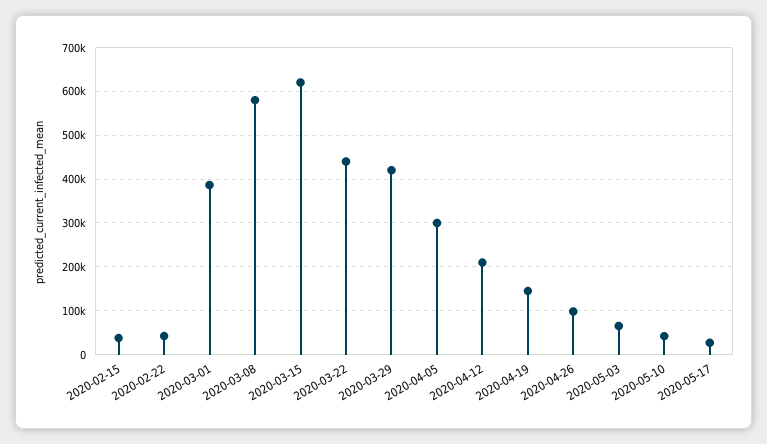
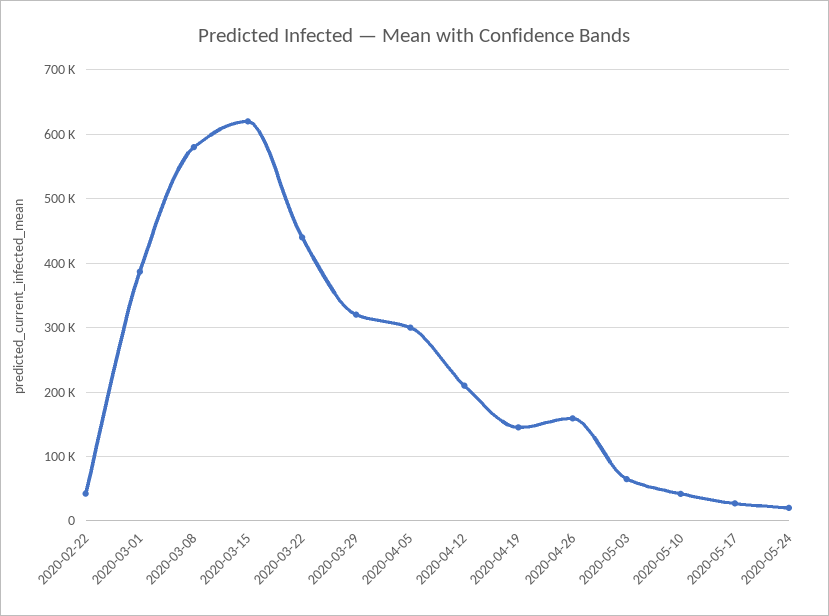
2020-02-15: 40000 -> none
2020-03-29: 420000 -> 320000
2020-04-26: 100000 -> 160000
2020-05-24: none -> 20000

